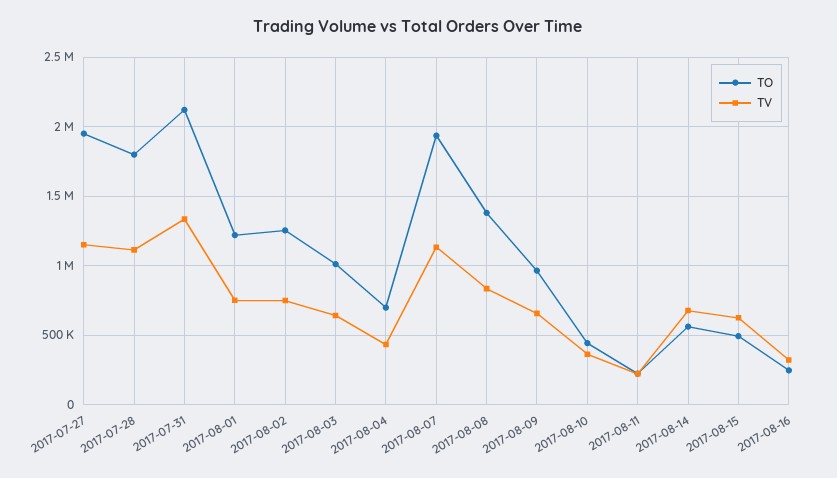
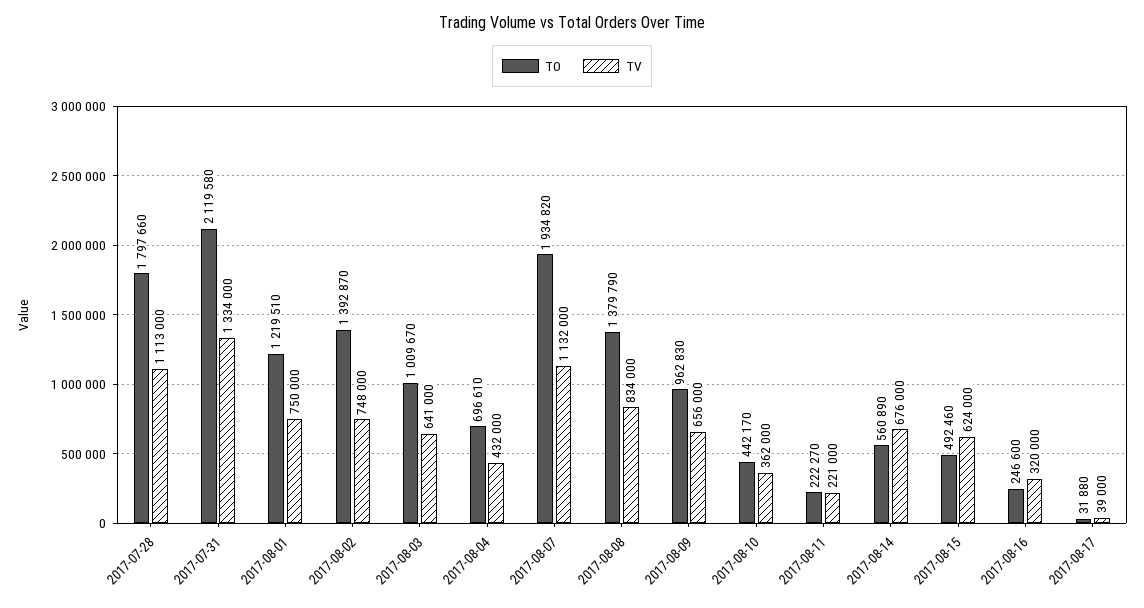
TO, 2017-07-27: 1950000 -> none
TV, 2017-07-27: 1150000 -> none
TO, 2017-08-02: 1250000 -> 1392870
TO, 2017-08-17: none -> 31880
TV, 2017-08-17: none -> 39000

